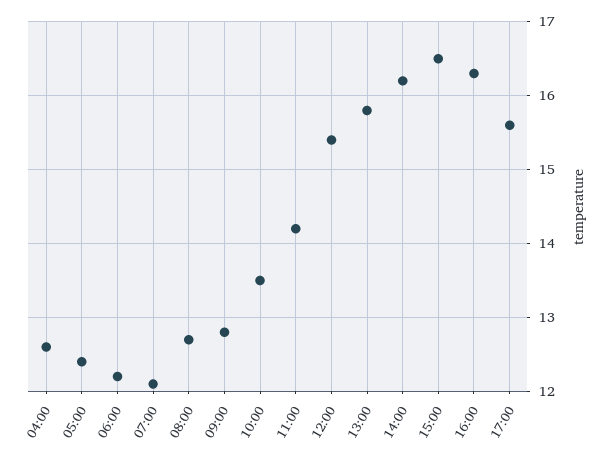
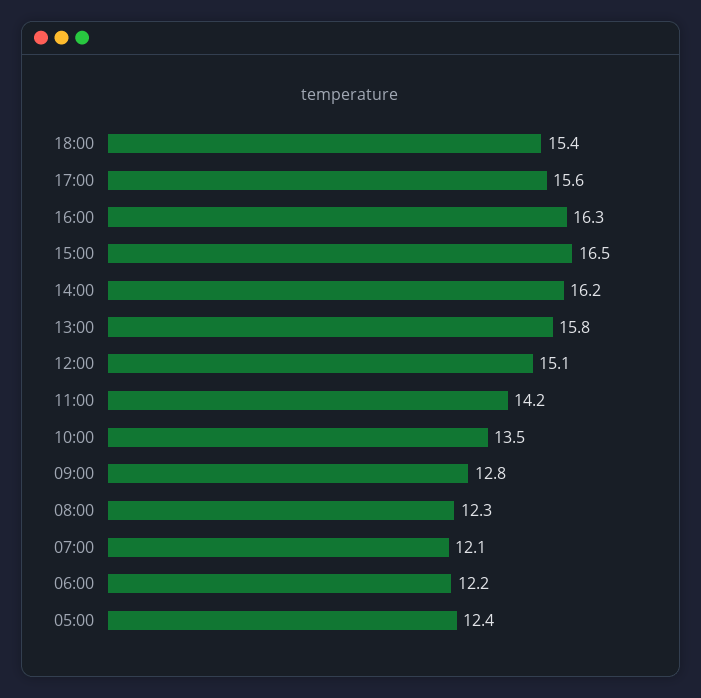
04:00: 12.6 -> none
08:00: 12.7 -> 12.3
12:00: 15.4 -> 15.1
18:00: none -> 15.4

